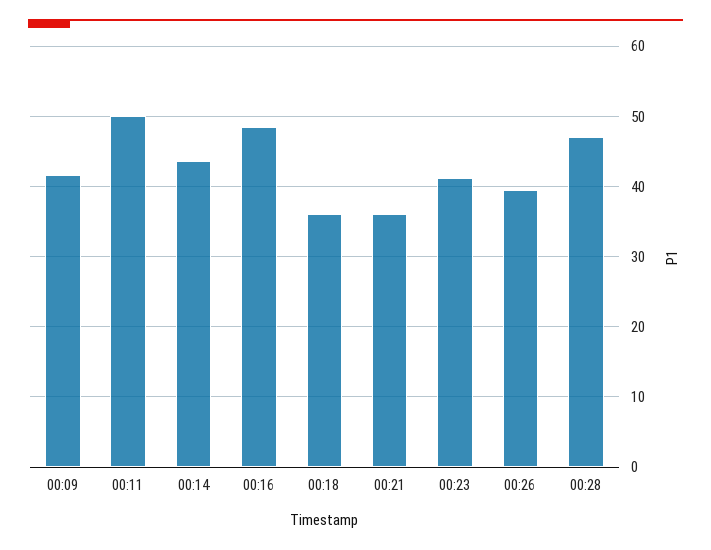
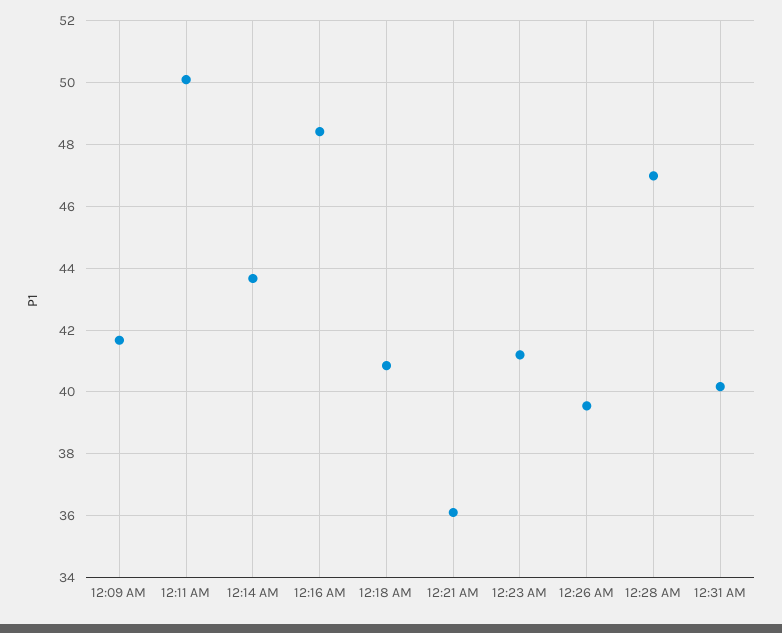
00:18: 36 -> 40.8
12:31 AM: none -> 40.2

